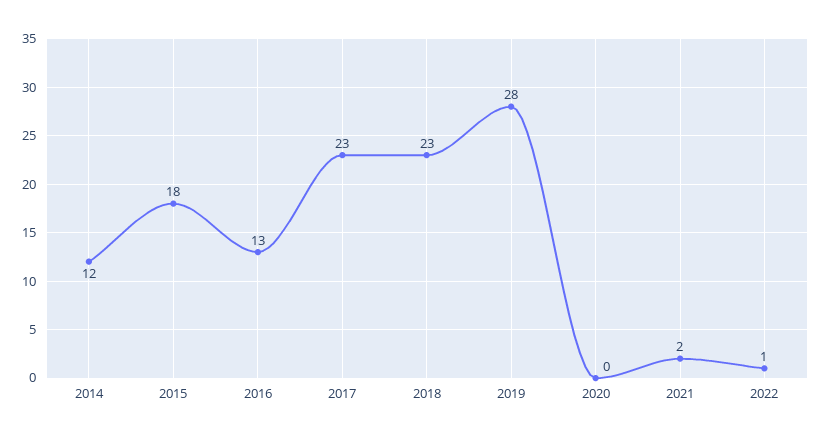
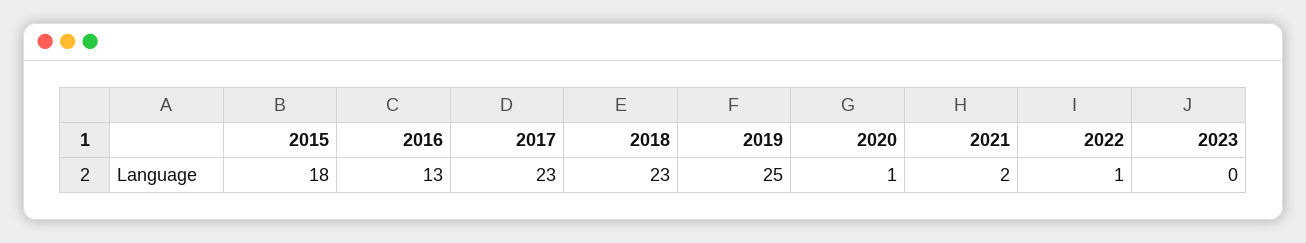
2014: 12 -> none
2019: 28 -> 25
2020: 0 -> 1
2023: none -> 0

